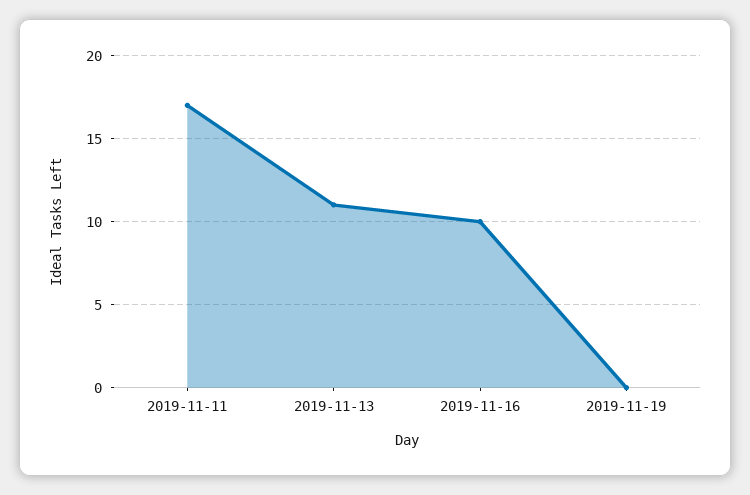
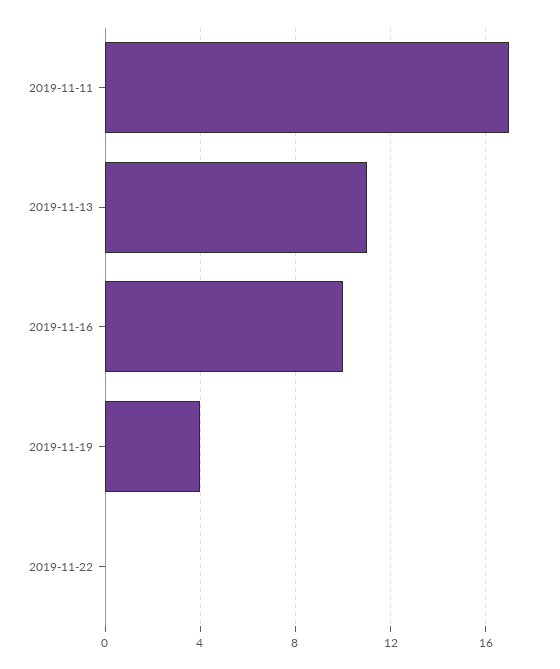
2019-11-19: 0 -> 4
2019-11-22: none -> 0

